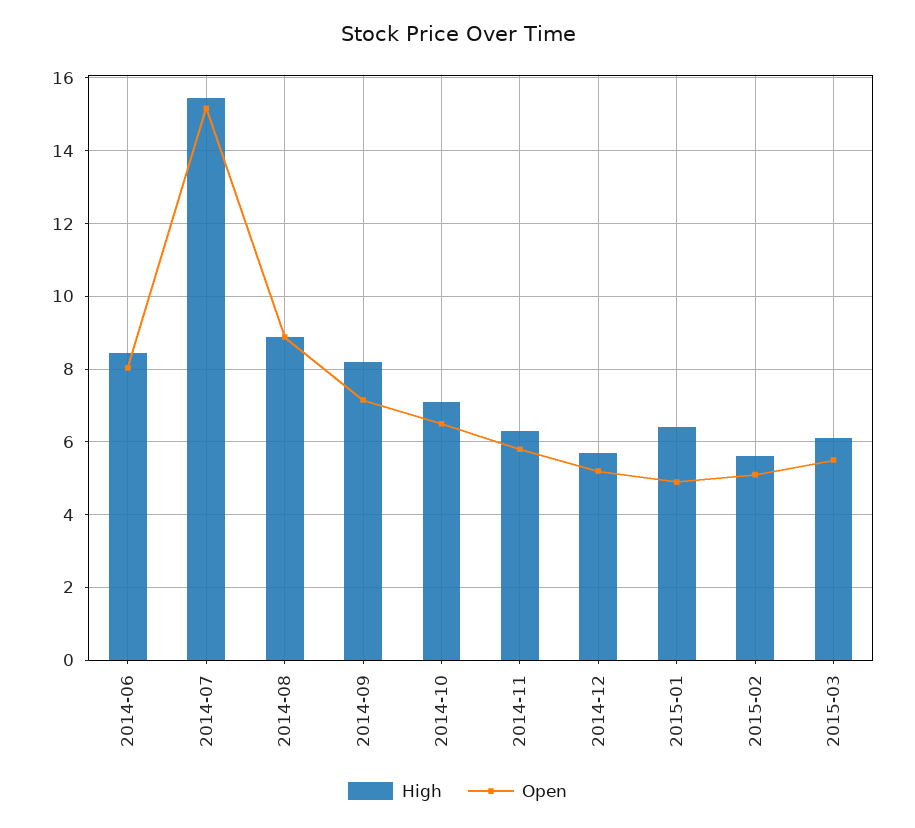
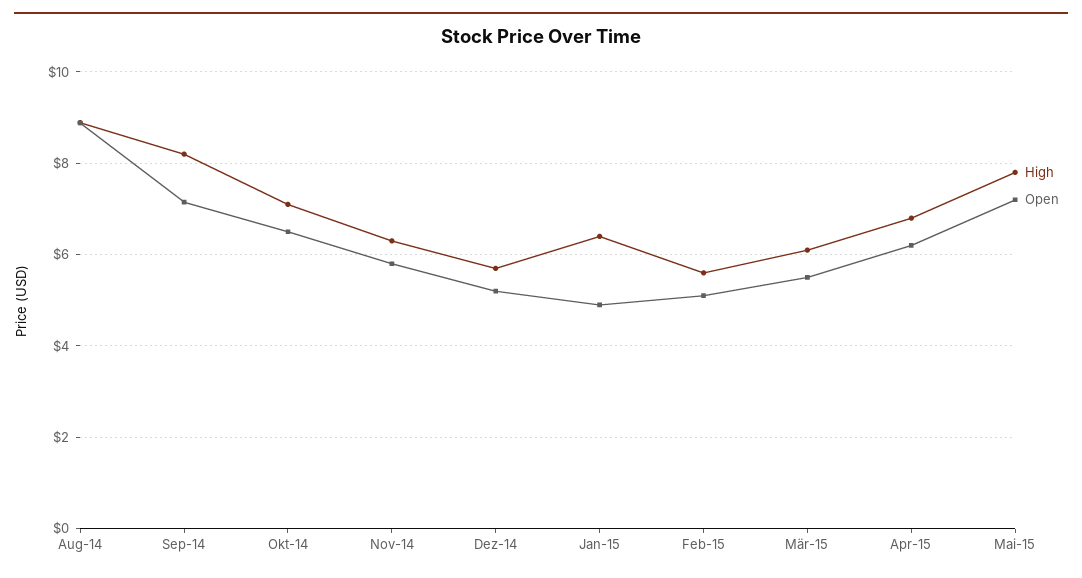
High, 2014-06: 8.4 -> none
Open, 2014-06: 8 -> none
High, 2014-07: 15.4 -> none
Open, 2014-07: 15.2 -> none
High, Apr-15: none -> 6.8
Open, Apr-15: none -> 6.2
High, Mai-15: none -> 7.8
Open, Mai-15: none -> 7.2

